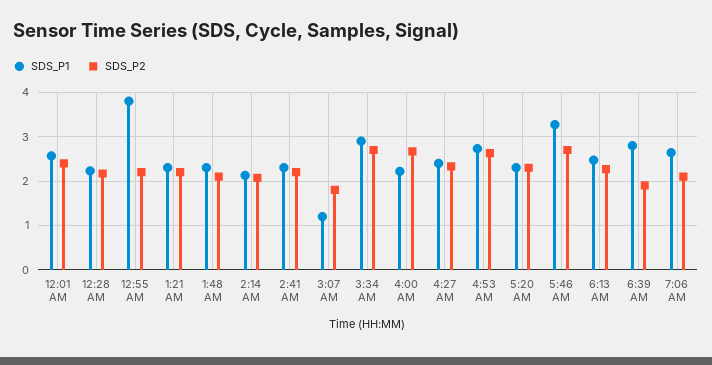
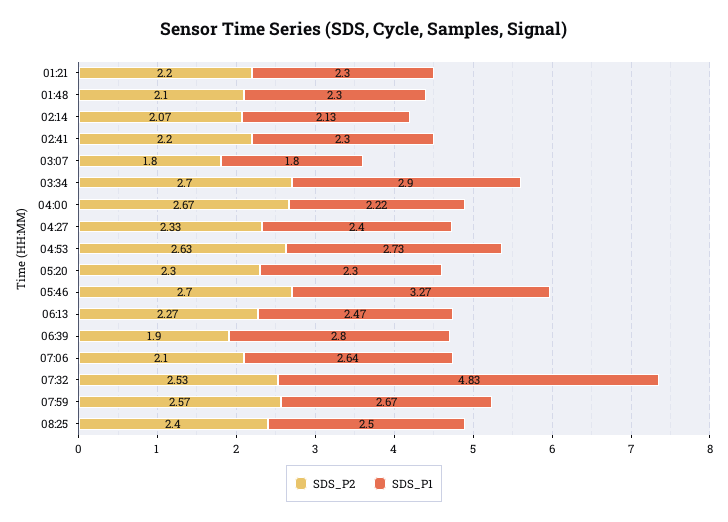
SDS_P1, 12:01 AM: 2.6 -> none
SDS_P2, 12:01 AM: 2.4 -> none
SDS_P1, 12:28 AM: 2.2 -> none
SDS_P2, 12:28 AM: 2.2 -> none
SDS_P1, 12:55 AM: 3.8 -> none
SDS_P2, 12:55 AM: 2.2 -> none
SDS_P1, 3:07 AM: 1.2 -> 1.8
SDS_P2, 07:32: none -> 2.53
SDS_P1, 07:32: none -> 4.83
SDS_P2, 07:59: none -> 2.57
SDS_P1, 07:59: none -> 2.67
SDS_P2, 08:25: none -> 2.4
SDS_P1, 08:25: none -> 2.5

